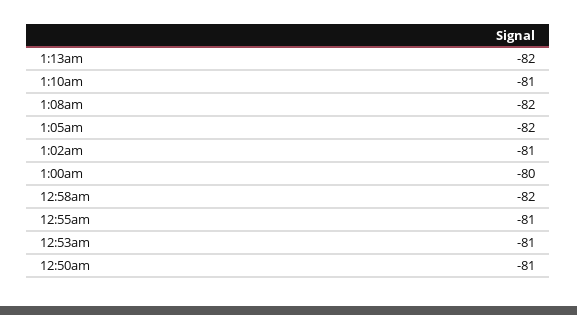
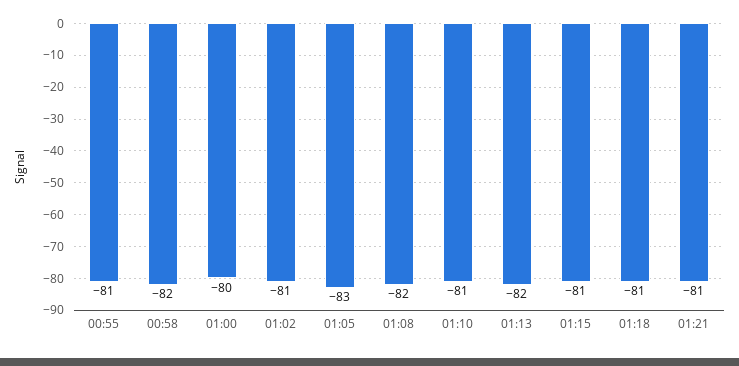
1:05am: -82 -> -83
12:53am: -81 -> none
12:50am: -81 -> none
01:15: none -> -81
01:18: none -> -81
01:21: none -> -81

